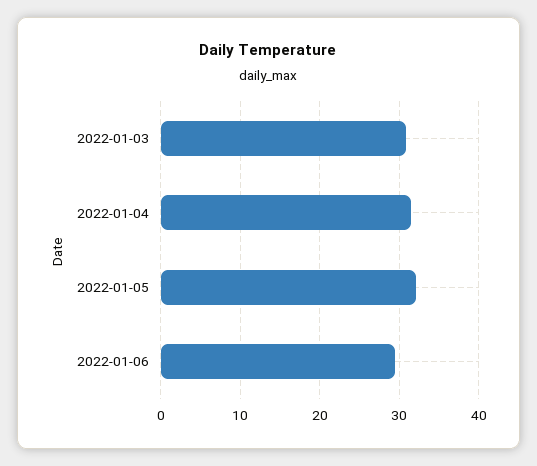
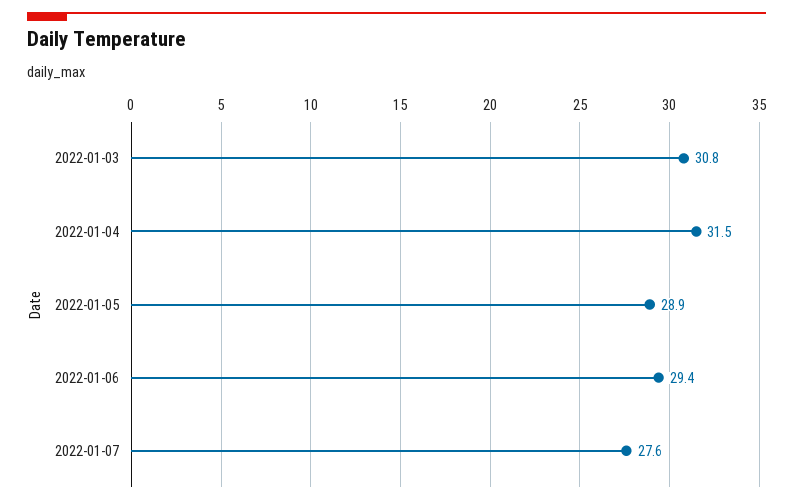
2022-01-05: 32 -> 28.9
2022-01-07: none -> 27.6

